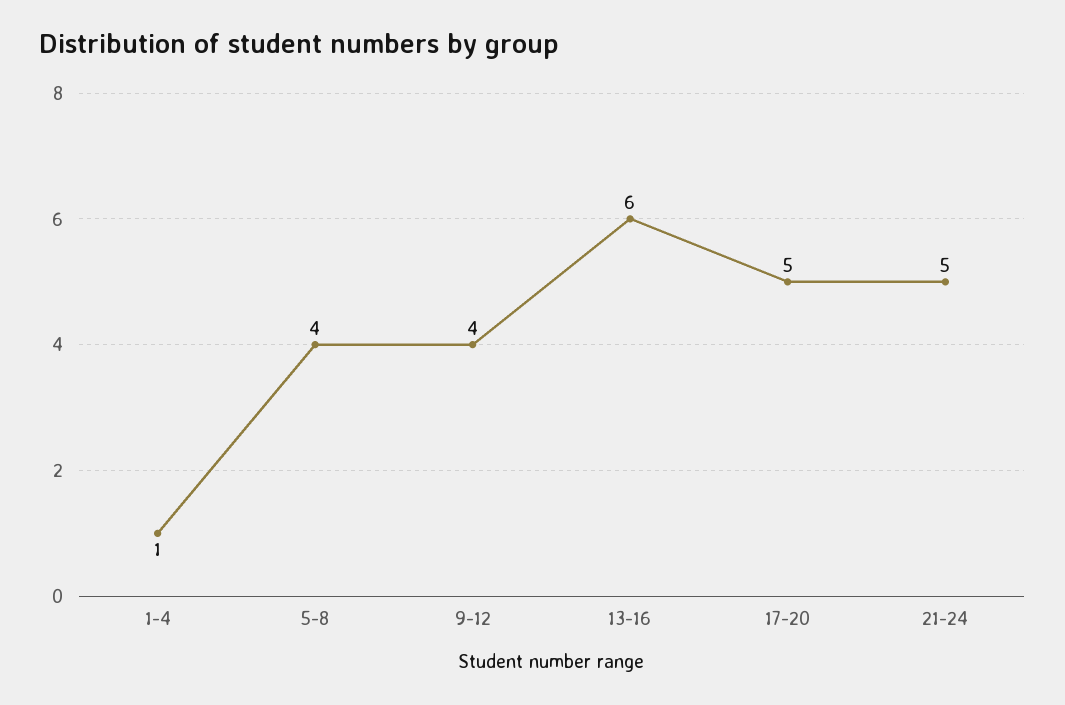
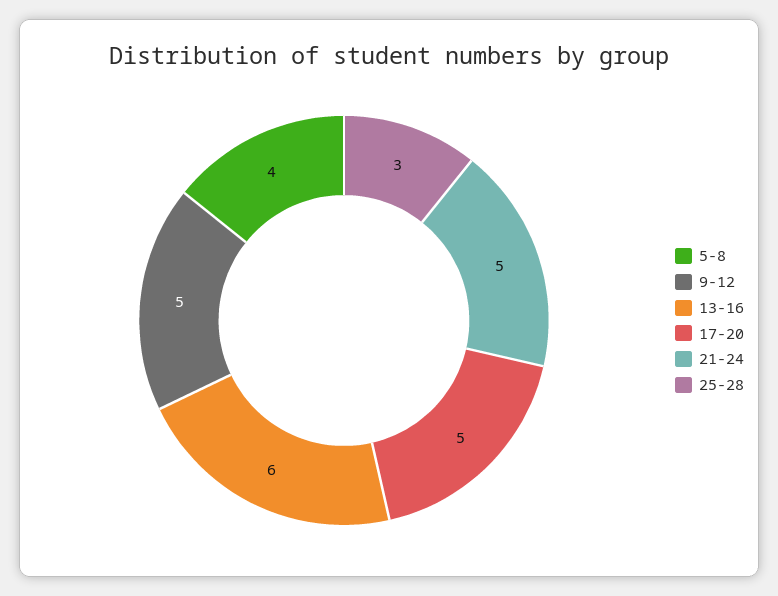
1-4: 1 -> none
9-12: 4 -> 5
25-28: none -> 3

